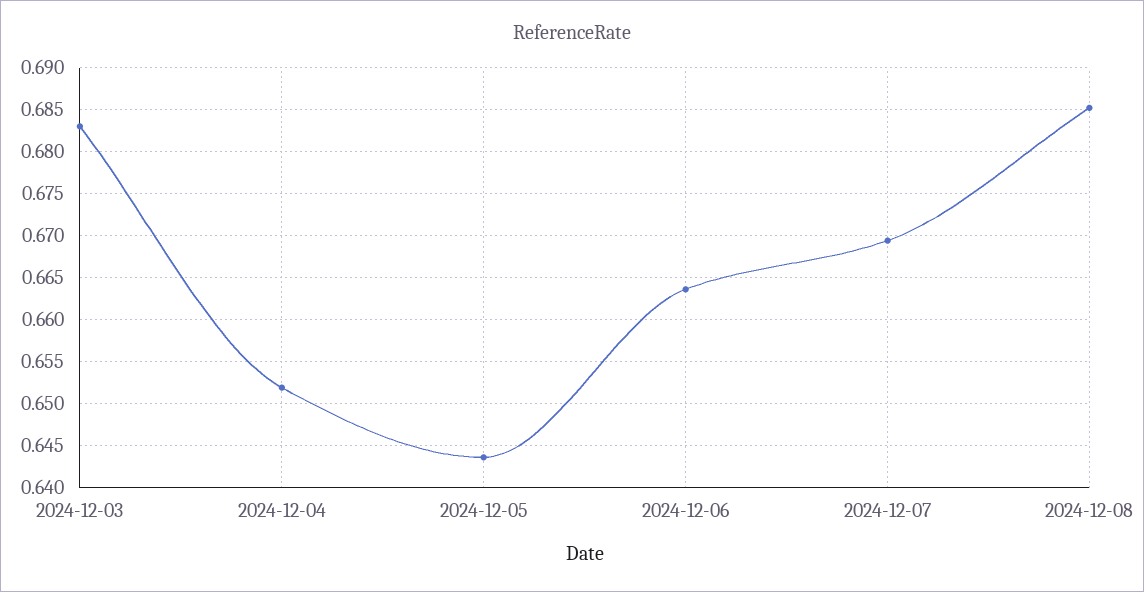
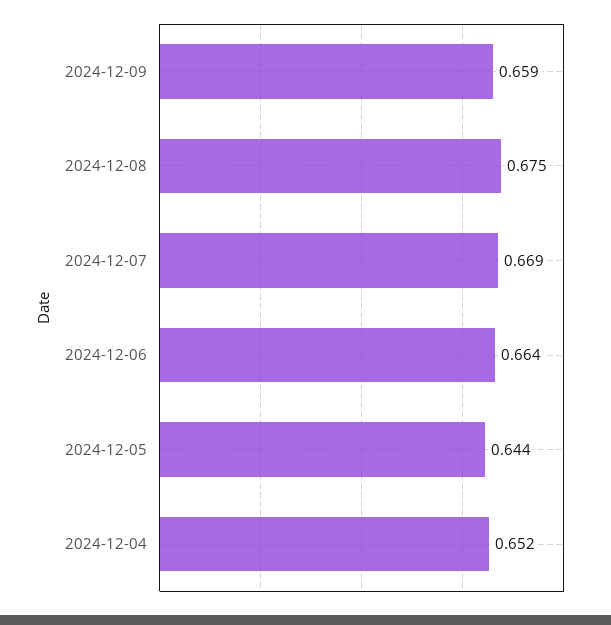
2024-12-03: 0.683 -> none
2024-12-08: 0.685 -> 0.675
2024-12-09: none -> 0.659

